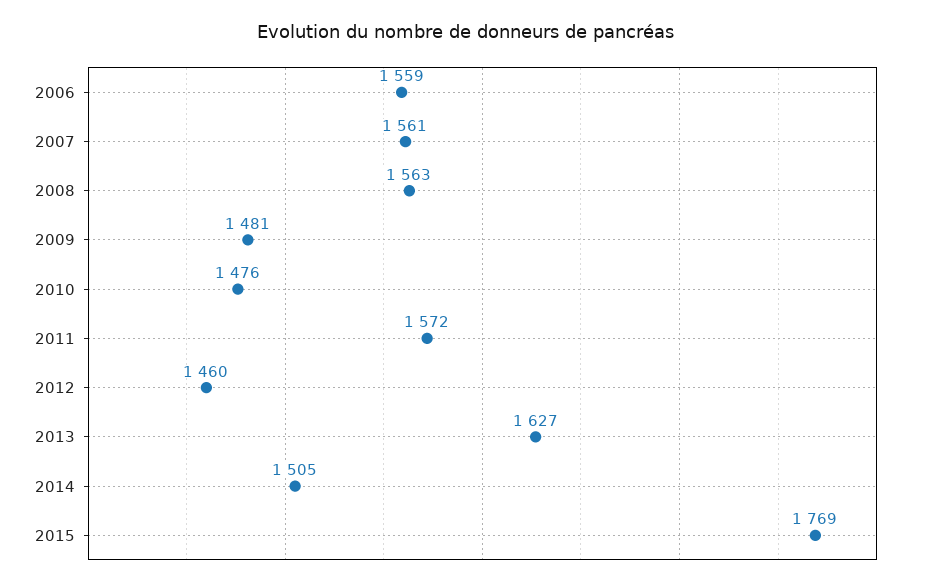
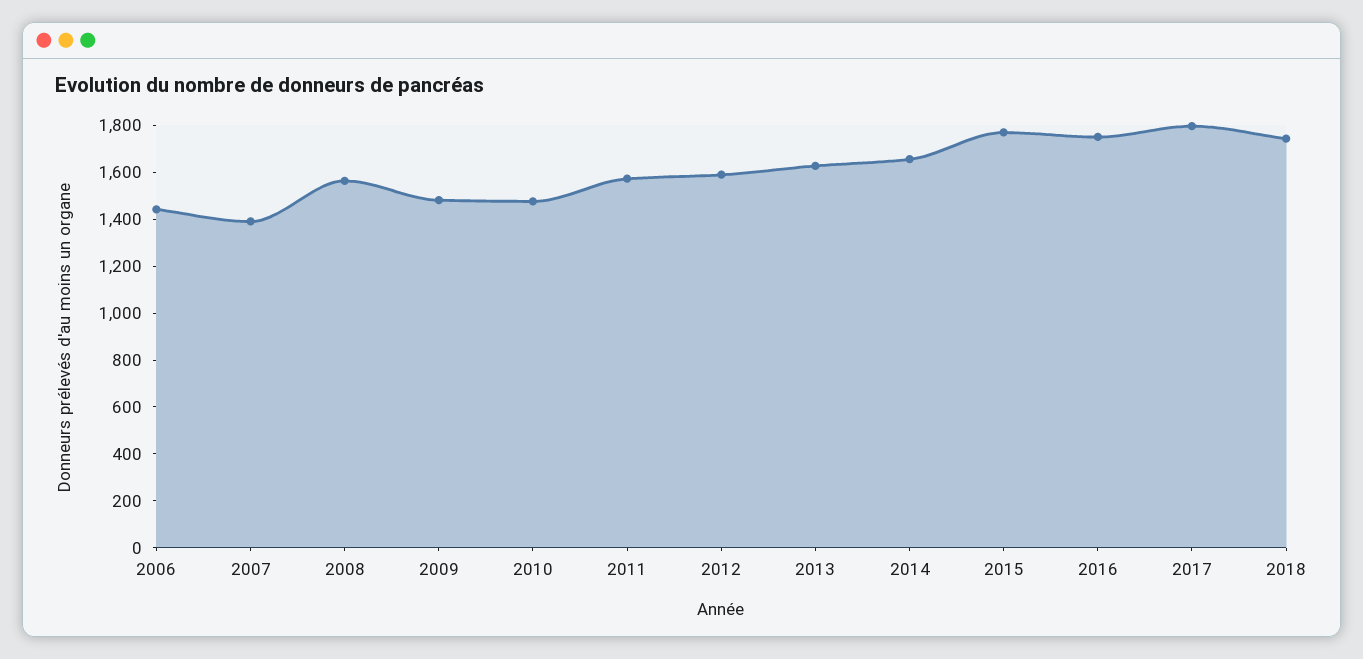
2006: 1559 -> 1450
2007: 1561 -> 1400
2012: 1460 -> 1600
2014: 1505 -> 1650
2016: none -> 1750
2017: none -> 1800
2018: none -> 1750

